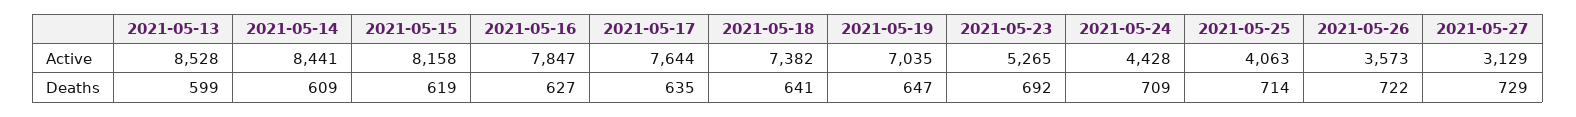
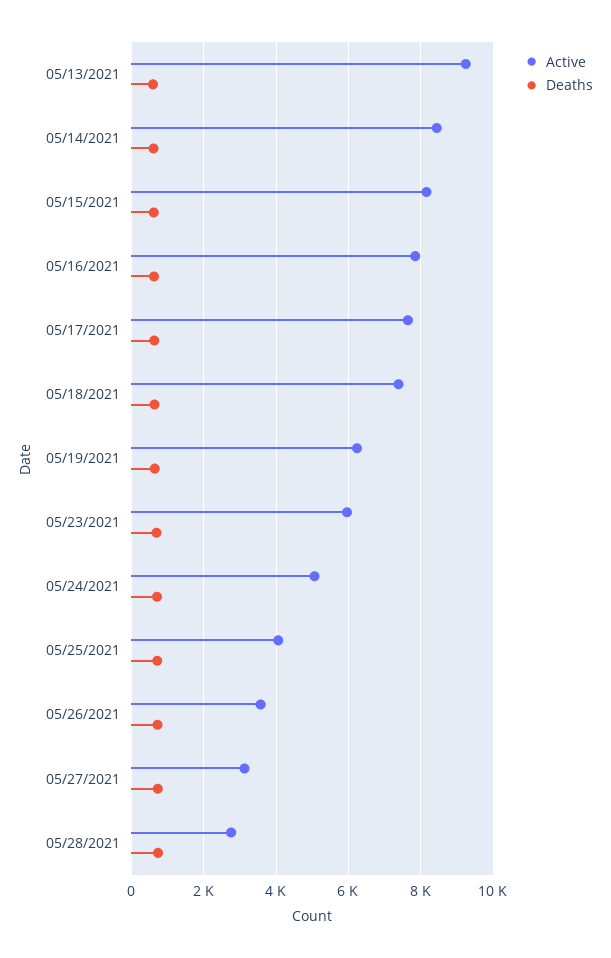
Active, 2021-05-13: 8528 -> 9200
Active, 2021-05-19: 7035 -> 6200
Active, 2021-05-23: 5265 -> 6000
Active, 2021-05-24: 4428 -> 5000
Active, 05/28/2021: none -> 2800
Deaths, 05/28/2021: none -> 800

